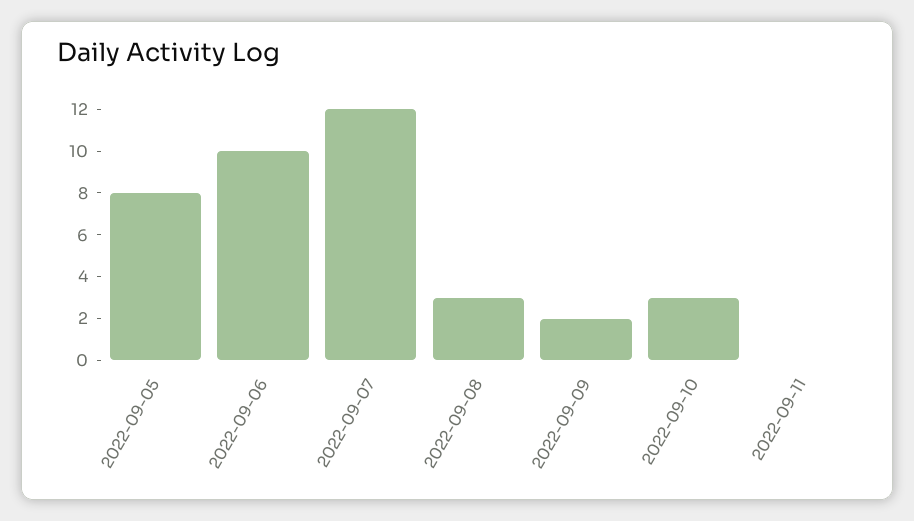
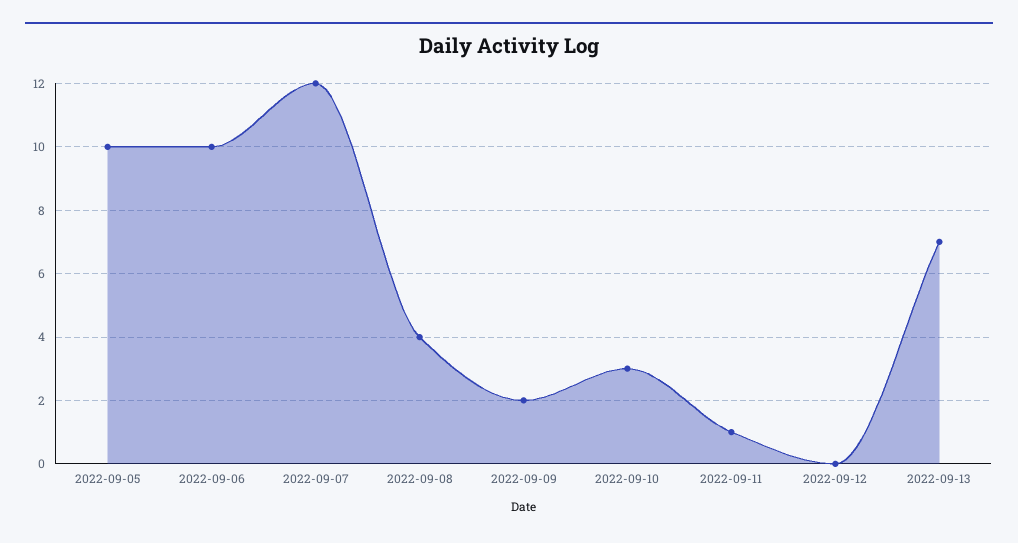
2022-09-05: 8 -> 10
2022-09-08: 3 -> 4
2022-09-11: 0 -> 1
2022-09-12: none -> 0
2022-09-13: none -> 7

